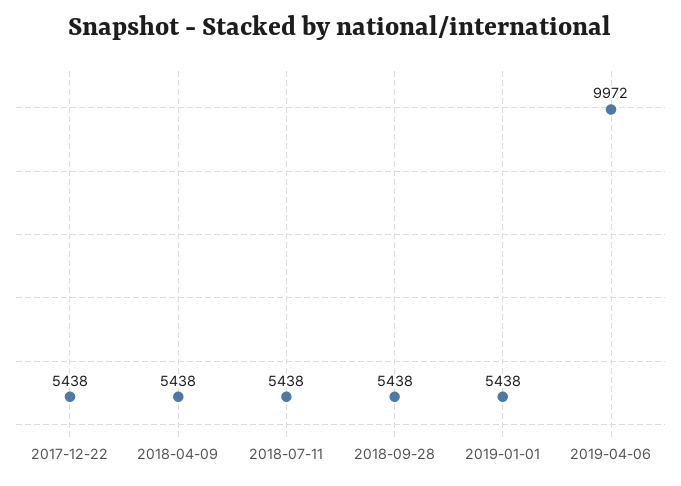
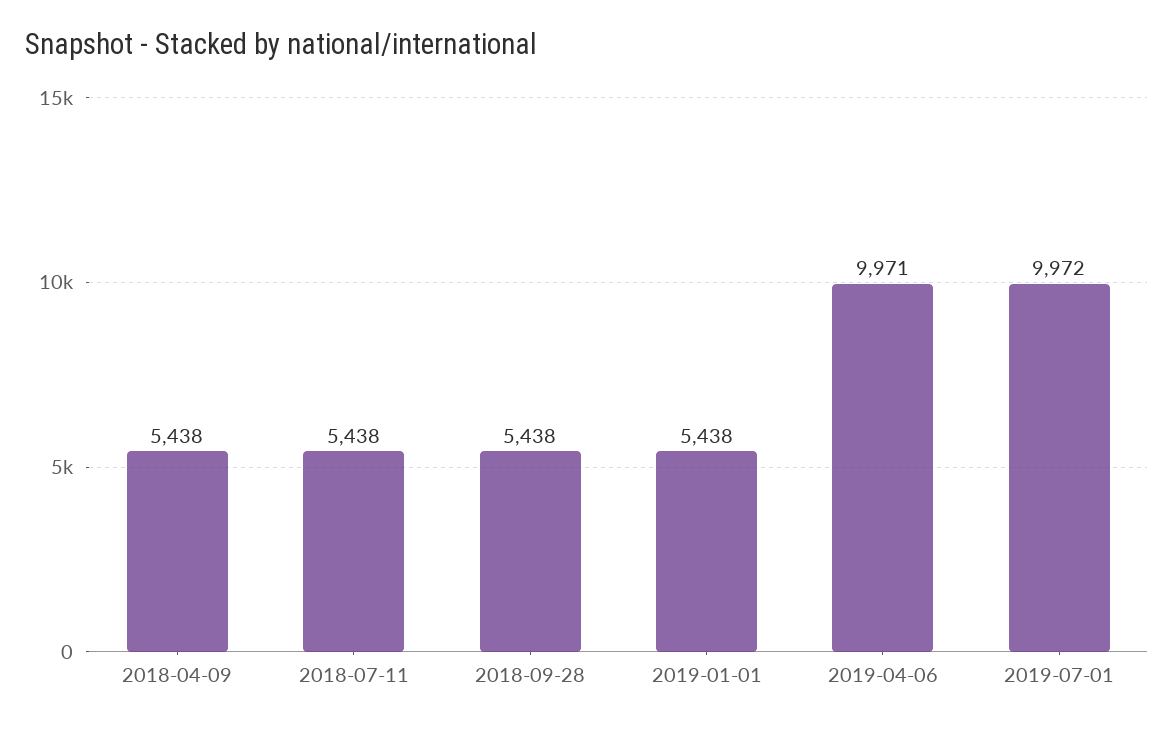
2017-12-22: 5438 -> none
2019-04-06: 9972 -> 9971
2019-07-01: none -> 9972

